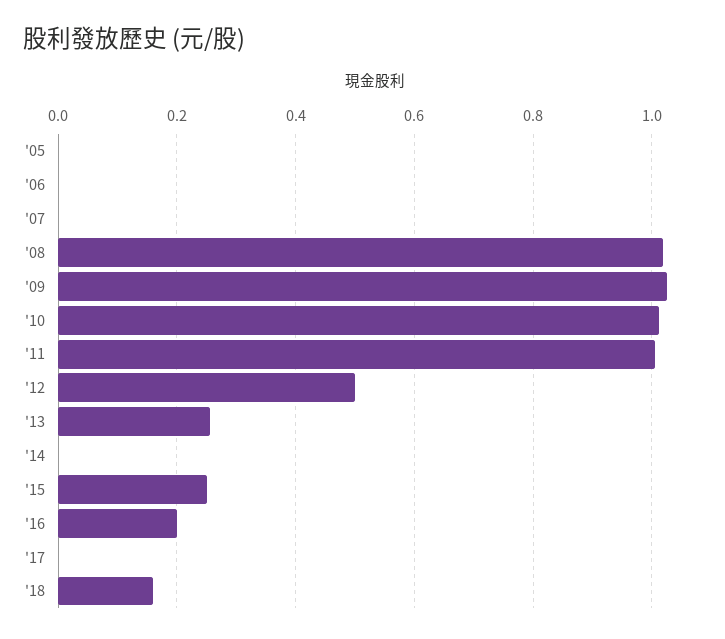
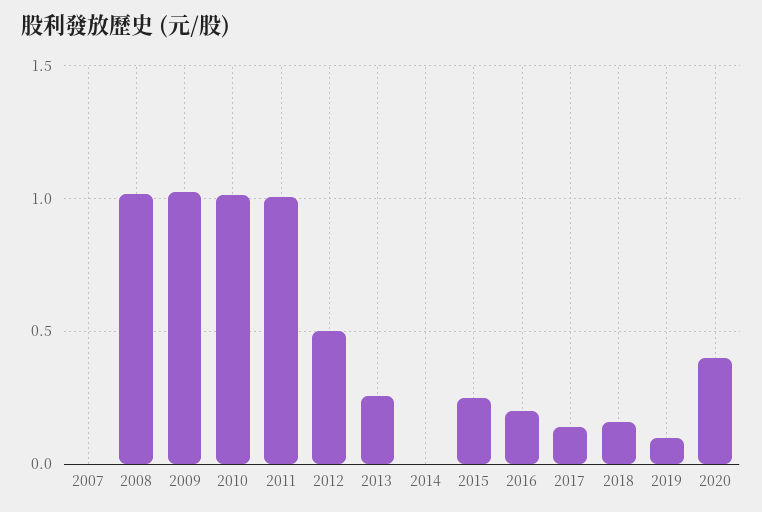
'05: 0 -> none
'06: 0 -> none
'17: 0 -> 0.15
2019: none -> 0.1
2020: none -> 0.4

